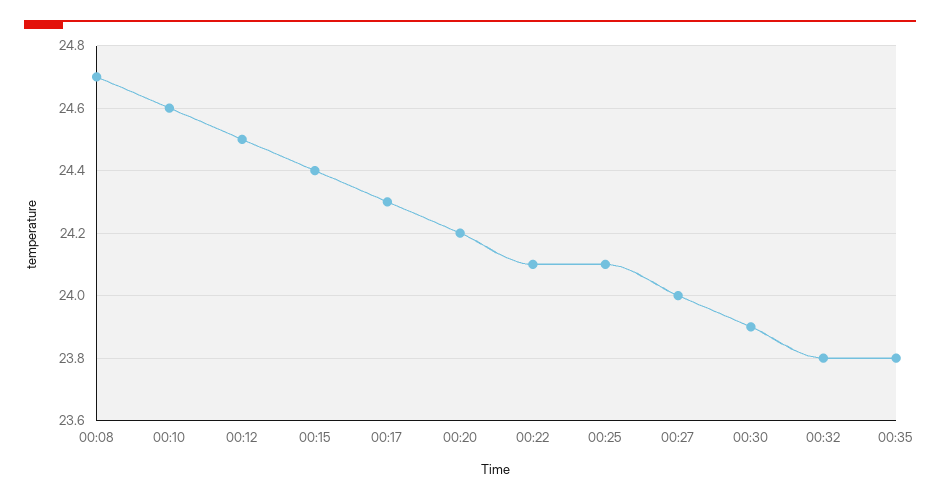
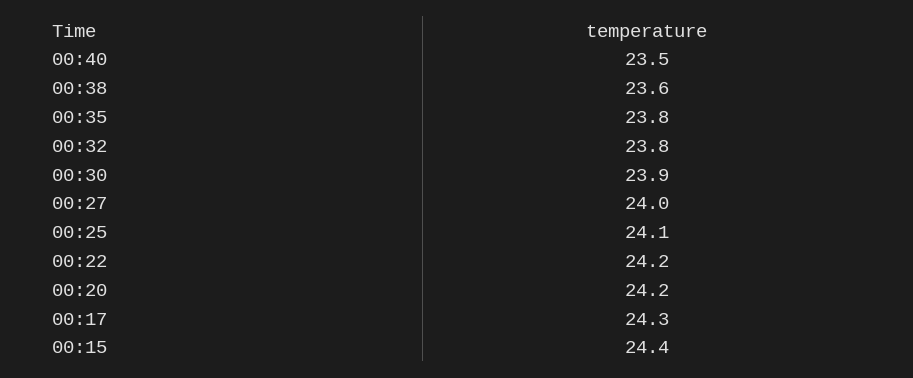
00:08: 24.7 -> none
00:10: 24.6 -> none
00:12: 24.5 -> none
00:22: 24.1 -> 24.2
00:40: none -> 23.5
00:38: none -> 23.6

